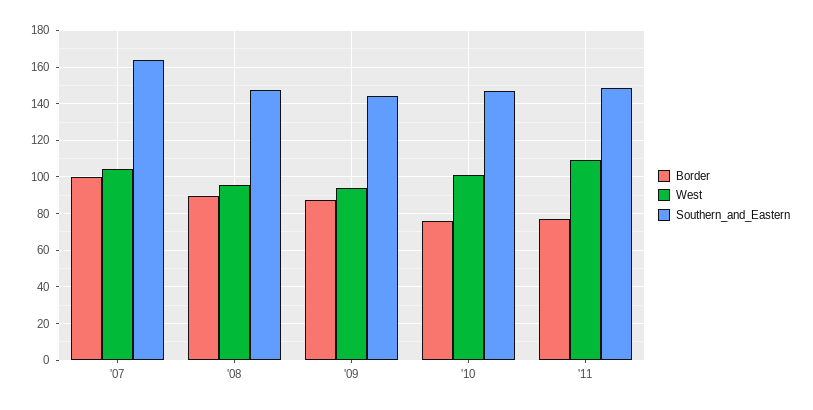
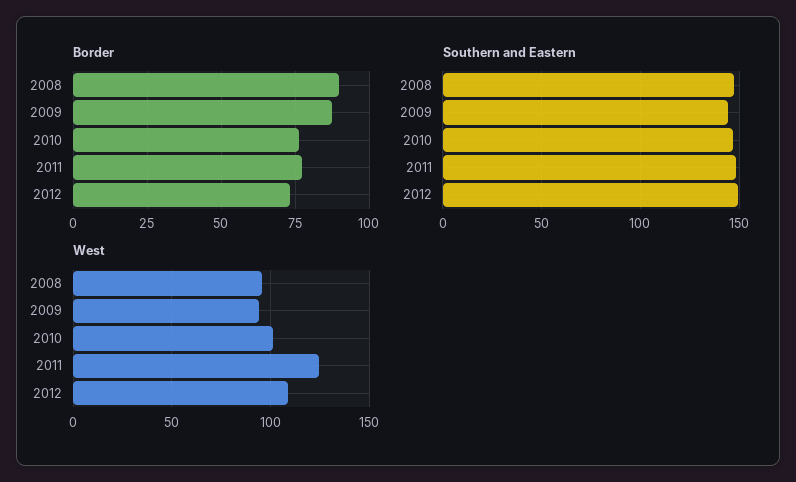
Border, '07: 100 -> none
West, '07: 105 -> none
Southern_and_Eastern, '07: 165 -> none
West, '11: 110 -> 125
Border, 2012: none -> 72.5
Southern_and_Eastern, 2012: none -> 150
West, 2012: none -> 110

